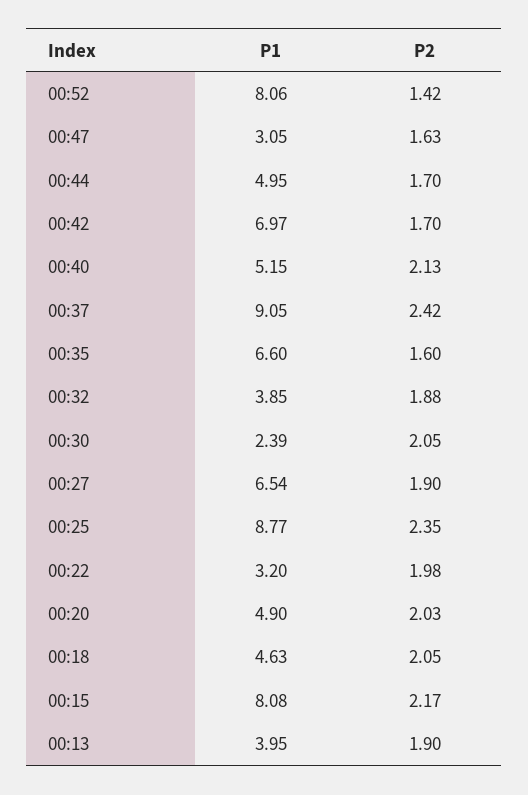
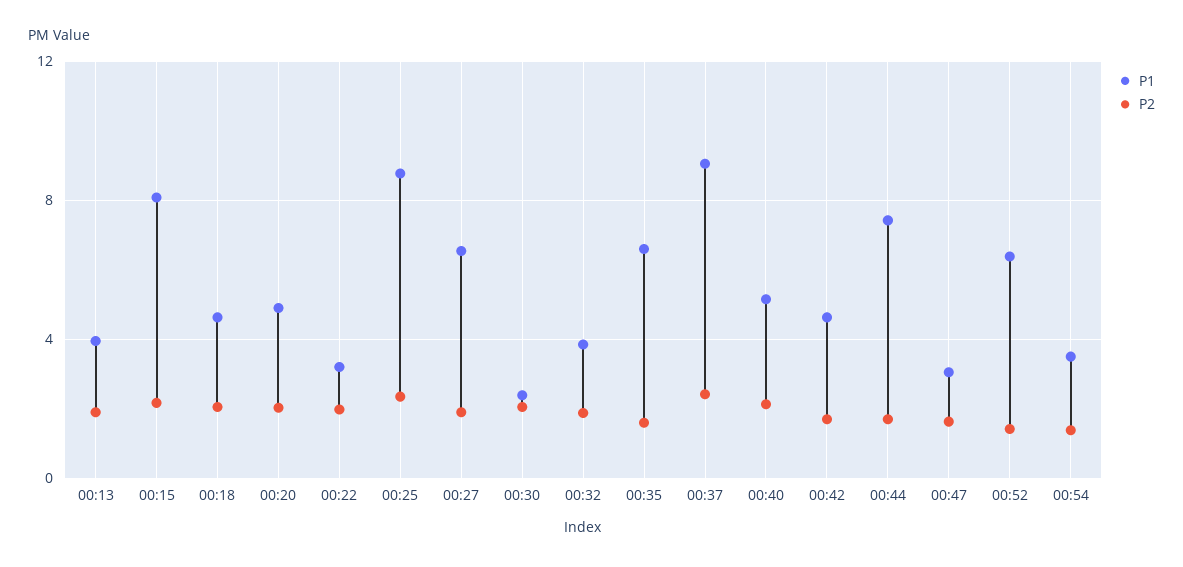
P1, 00:52: 8.06 -> 6.5
P1, 00:44: 4.95 -> 7.5
P1, 00:42: 6.97 -> 4.5
P1, 00:54: none -> 3.5
P2, 00:54: none -> 1.5

